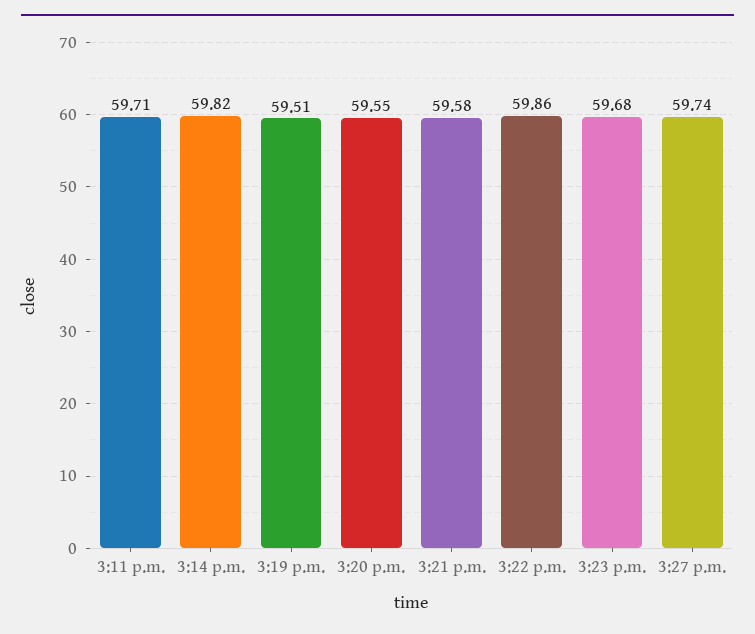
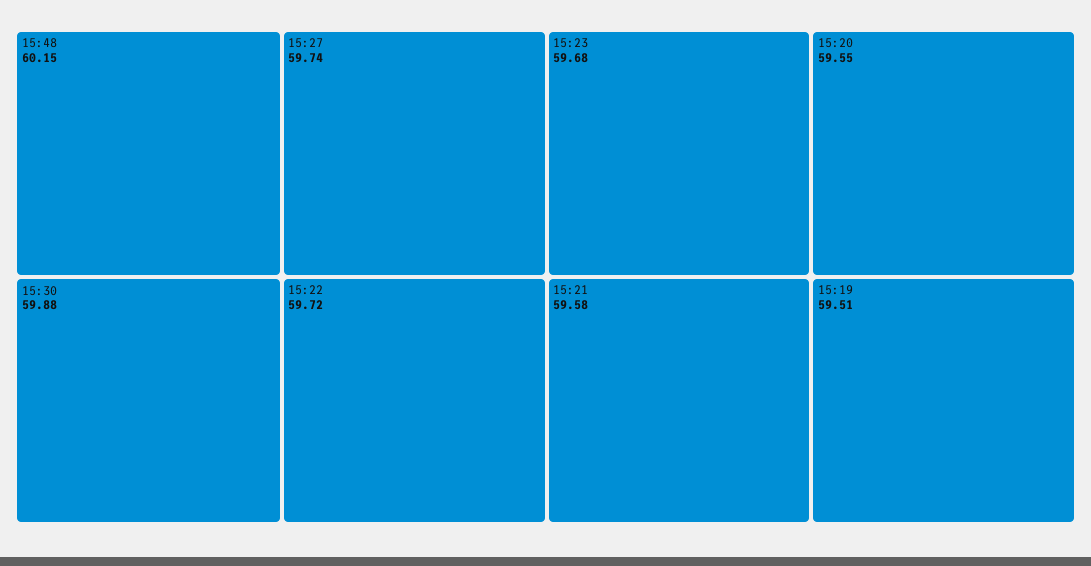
3:11 p.m.: 59.71 -> none
3:14 p.m.: 59.82 -> none
3:22 p.m.: 59.86 -> 59.72
15:48: none -> 60.15
15:30: none -> 59.88

